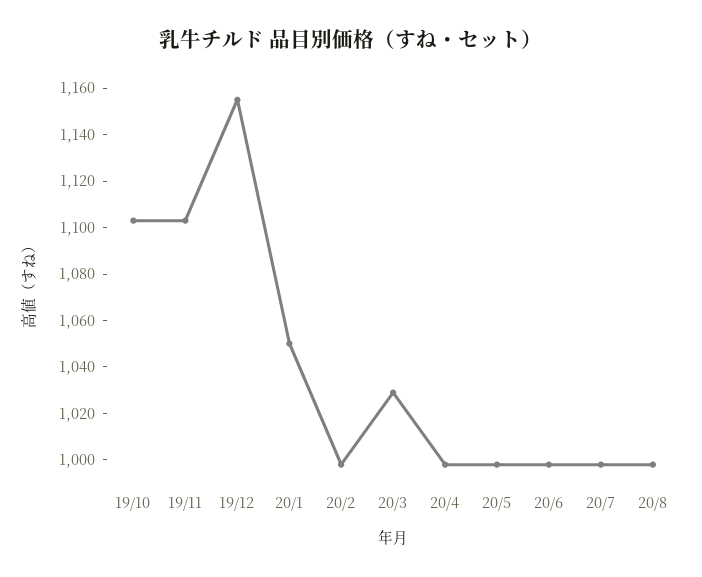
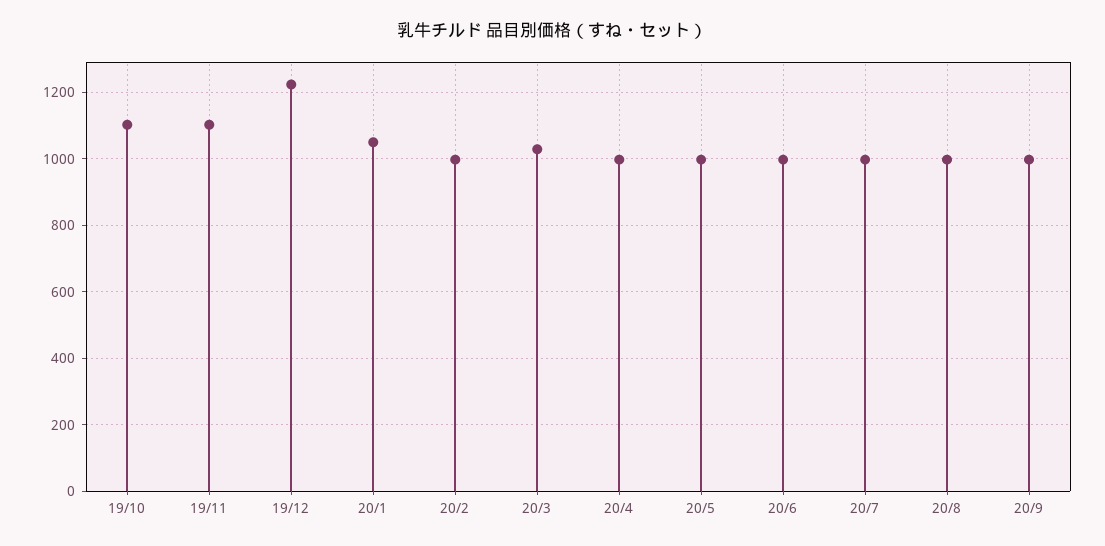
19/12: 1155 -> 1220
20/9: none -> 1000

